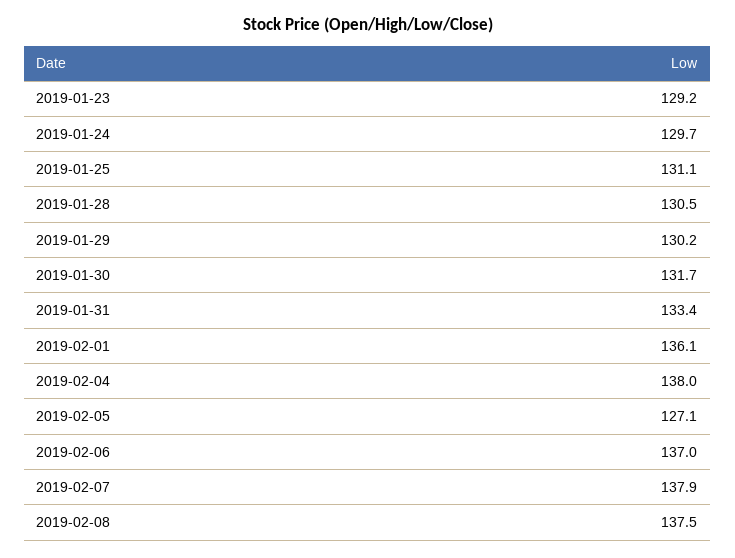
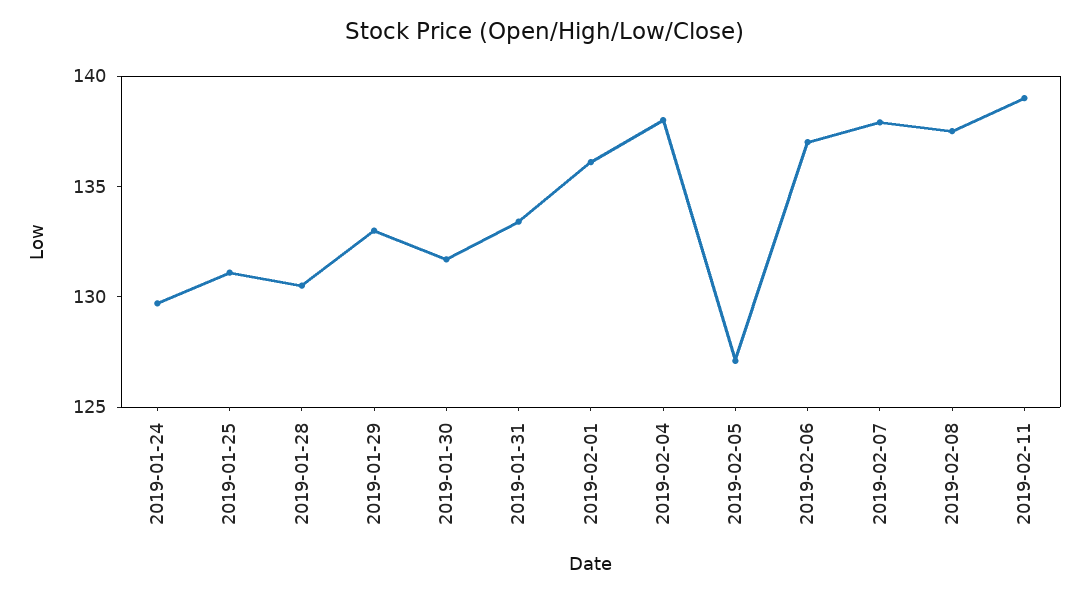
2019-01-23: 129.2 -> none
2019-01-29: 130.2 -> 133
2019-02-11: none -> 139

